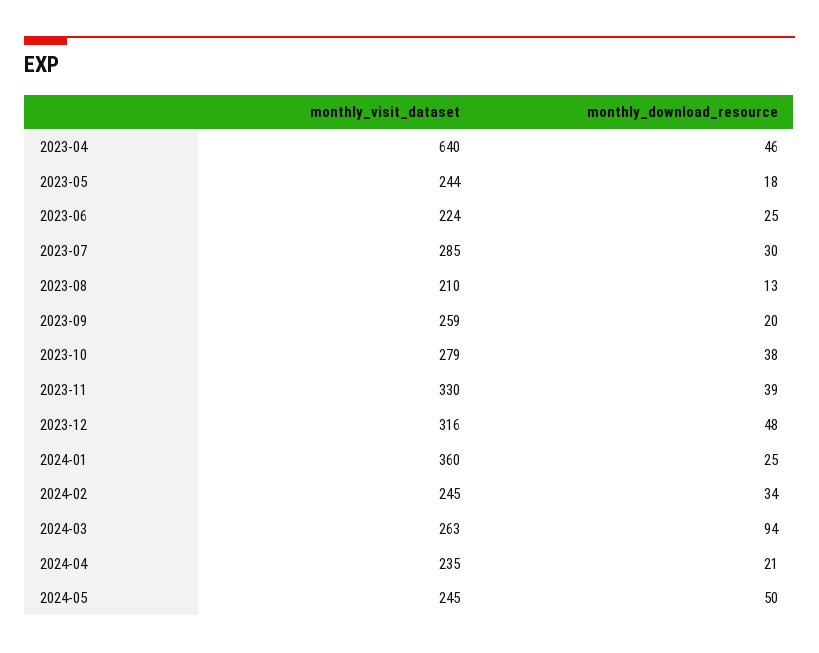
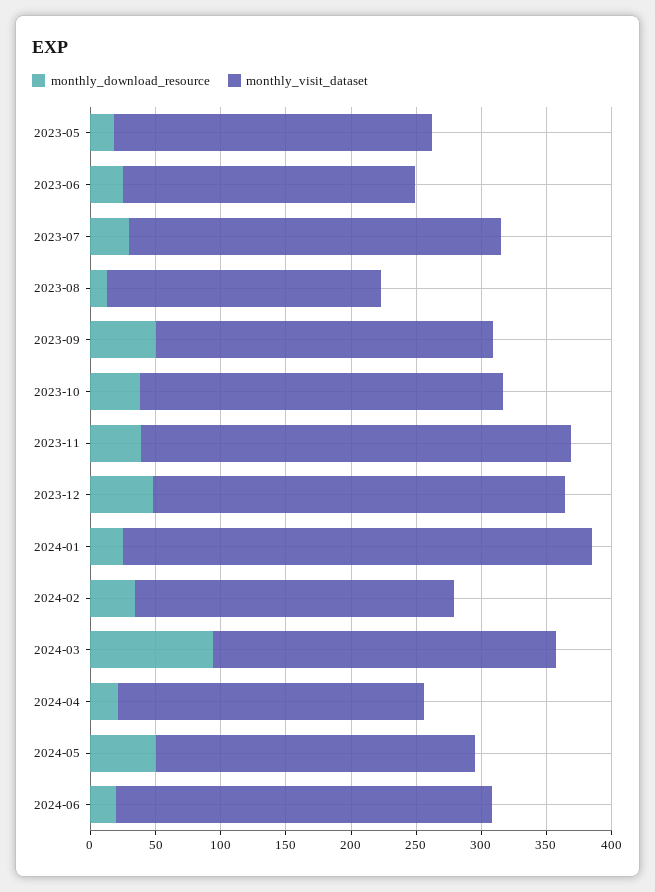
monthly_visit_dataset, 2023-04: 640 -> none
monthly_download_resource, 2023-04: 46 -> none
monthly_download_resource, 2023-09: 20 -> 50
monthly_download_resource, 2024-06: none -> 20
monthly_visit_dataset, 2024-06: none -> 290

